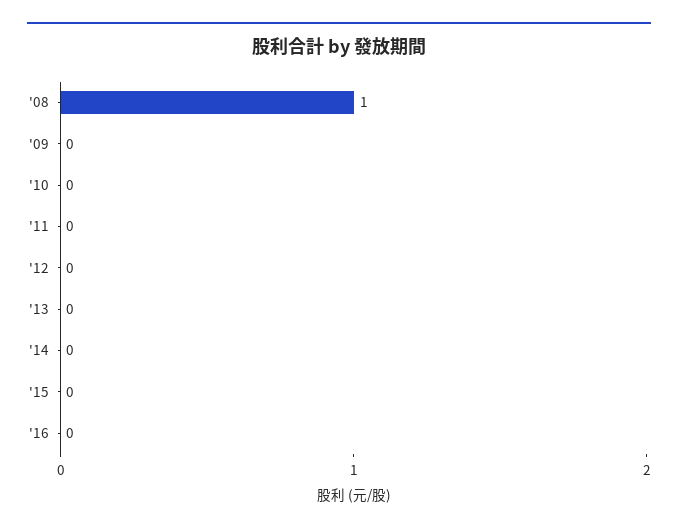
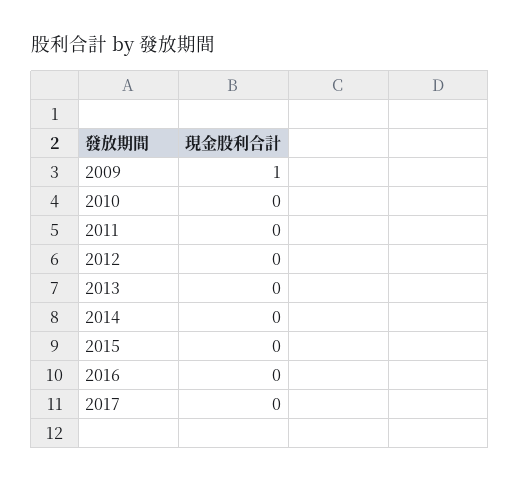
'08: 1 -> none
'09: 0 -> 1
2017: none -> 0

